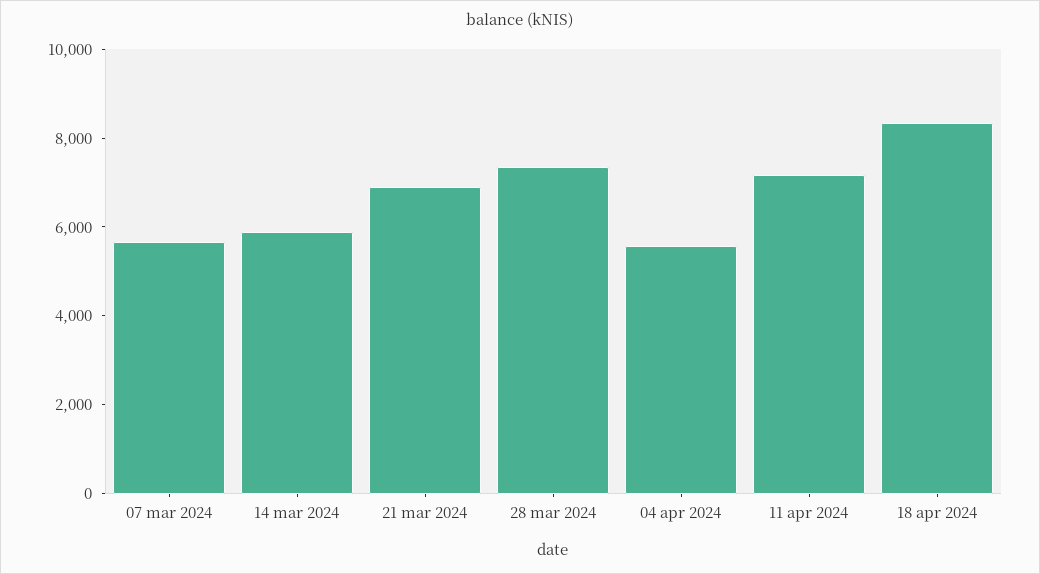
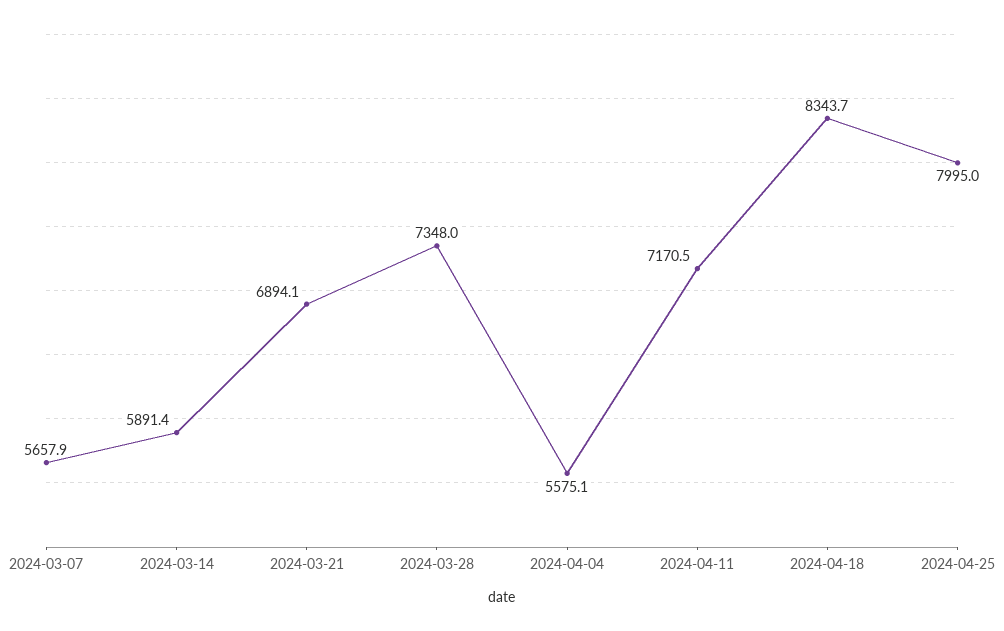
2024-04-25: none -> 7995

